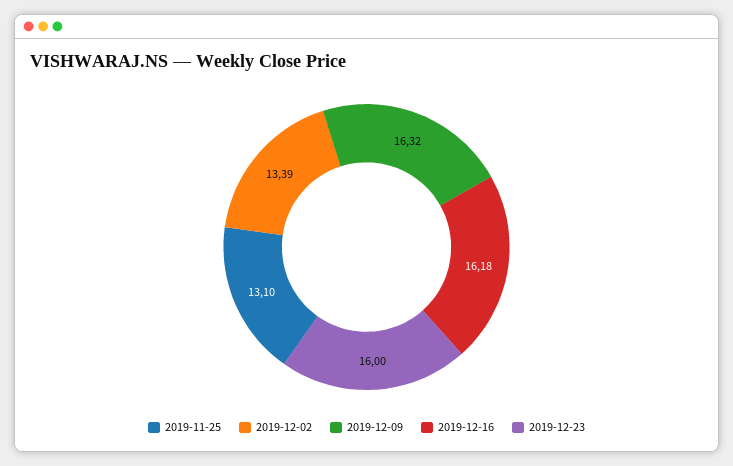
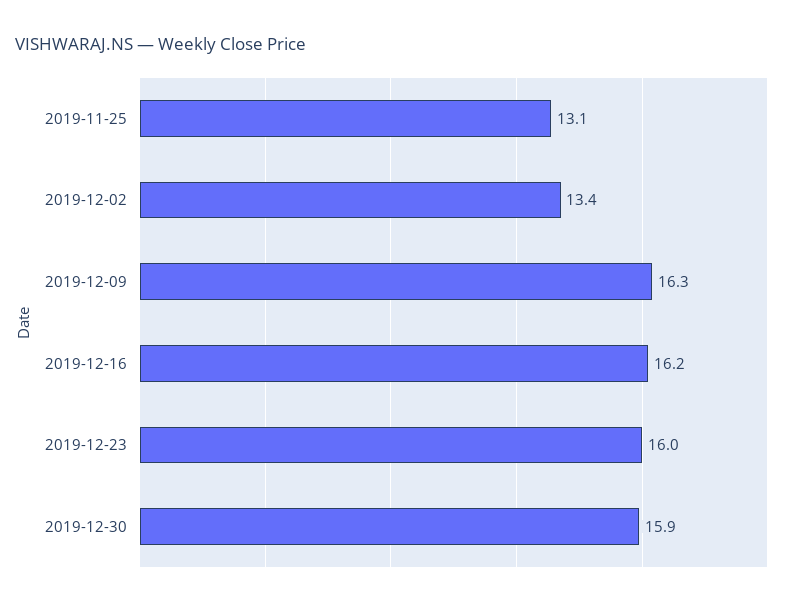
2019-12-30: none -> 15.9

